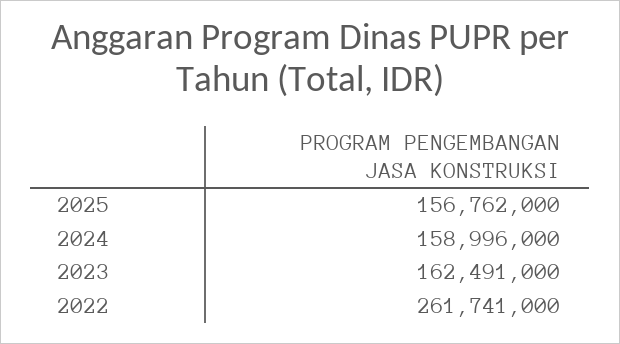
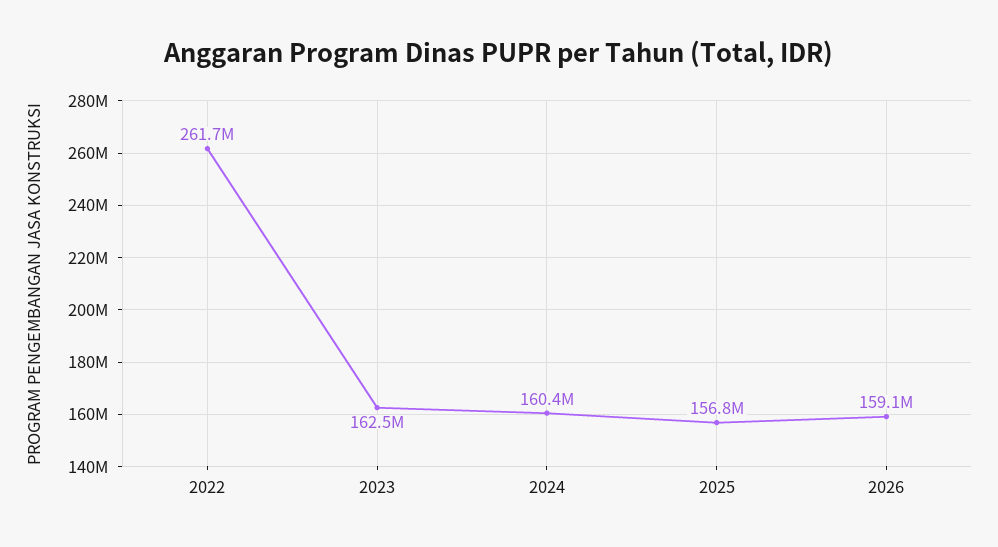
2024: 158996000 -> 160400000
2026: none -> 159100000

